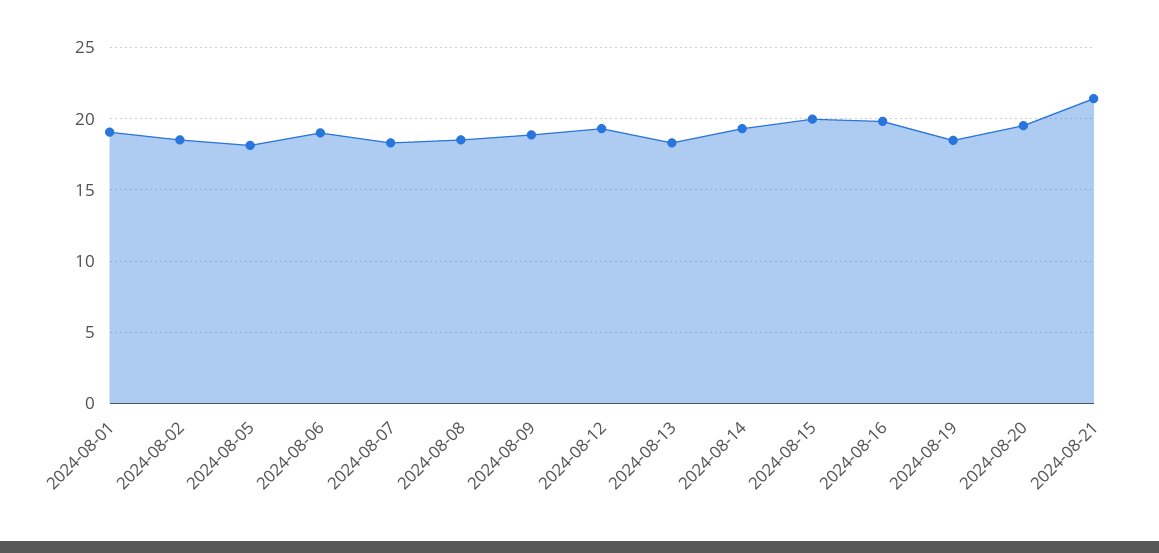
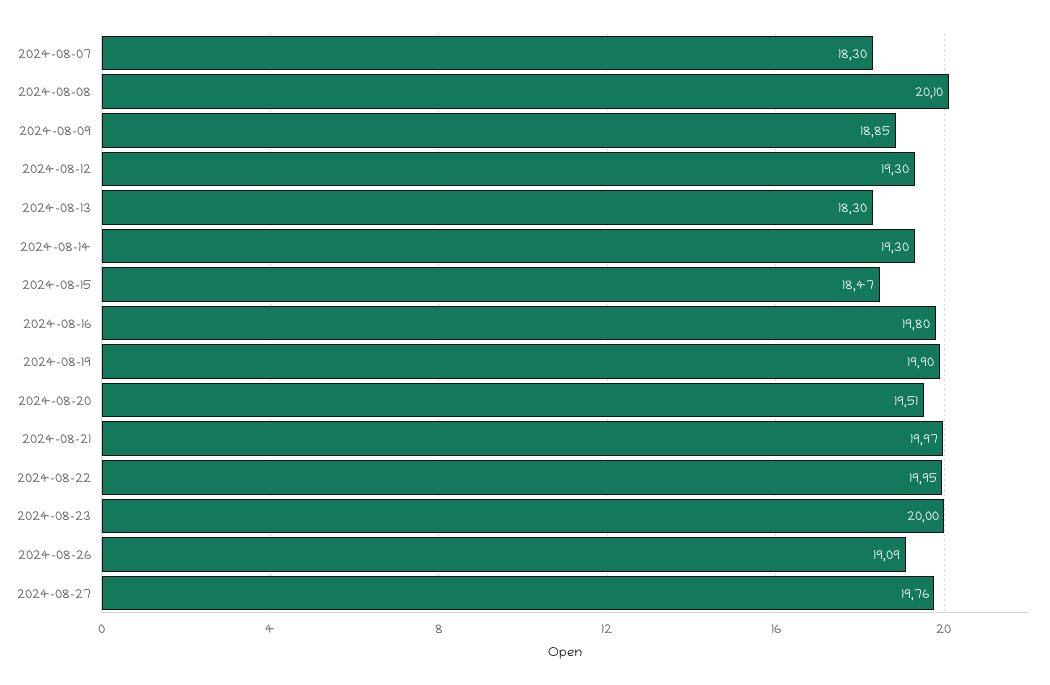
2024-08-01: 19 -> none
2024-08-02: 18.5 -> none
2024-08-05: 18 -> none
2024-08-06: 19 -> none
2024-08-08: 18.5 -> 20.1
2024-08-15: 20 -> 18.47
2024-08-19: 18.5 -> 19.9
2024-08-21: 21.5 -> 19.97
2024-08-22: none -> 19.95
2024-08-23: none -> 20
2024-08-26: none -> 19.09
2024-08-27: none -> 19.76

